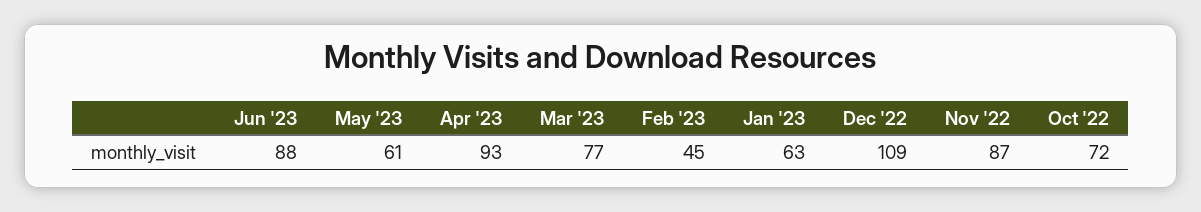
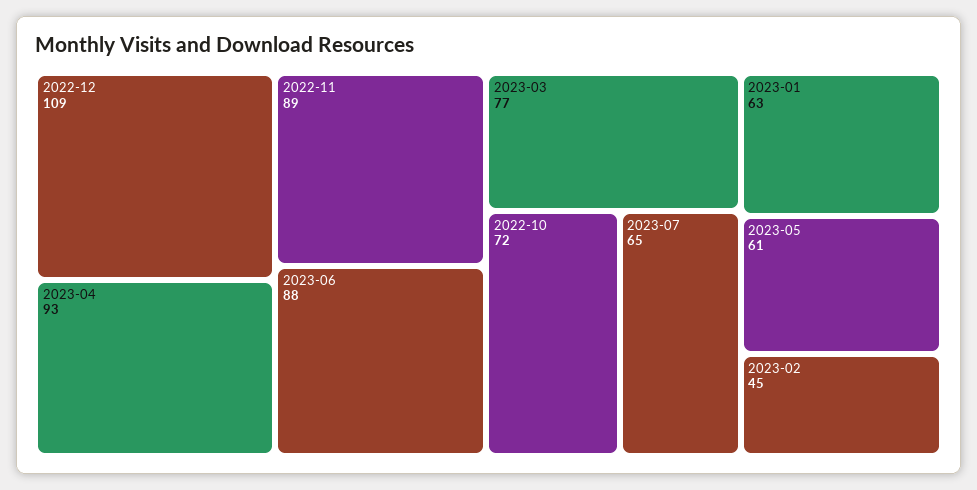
Nov '22: 87 -> 89
2023-07: none -> 65

